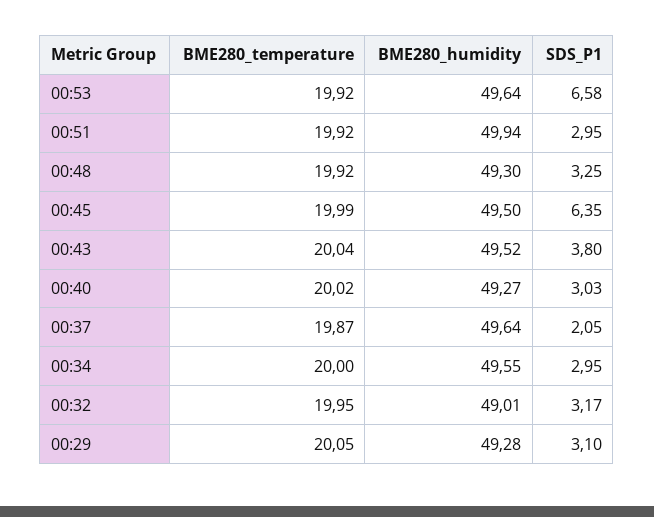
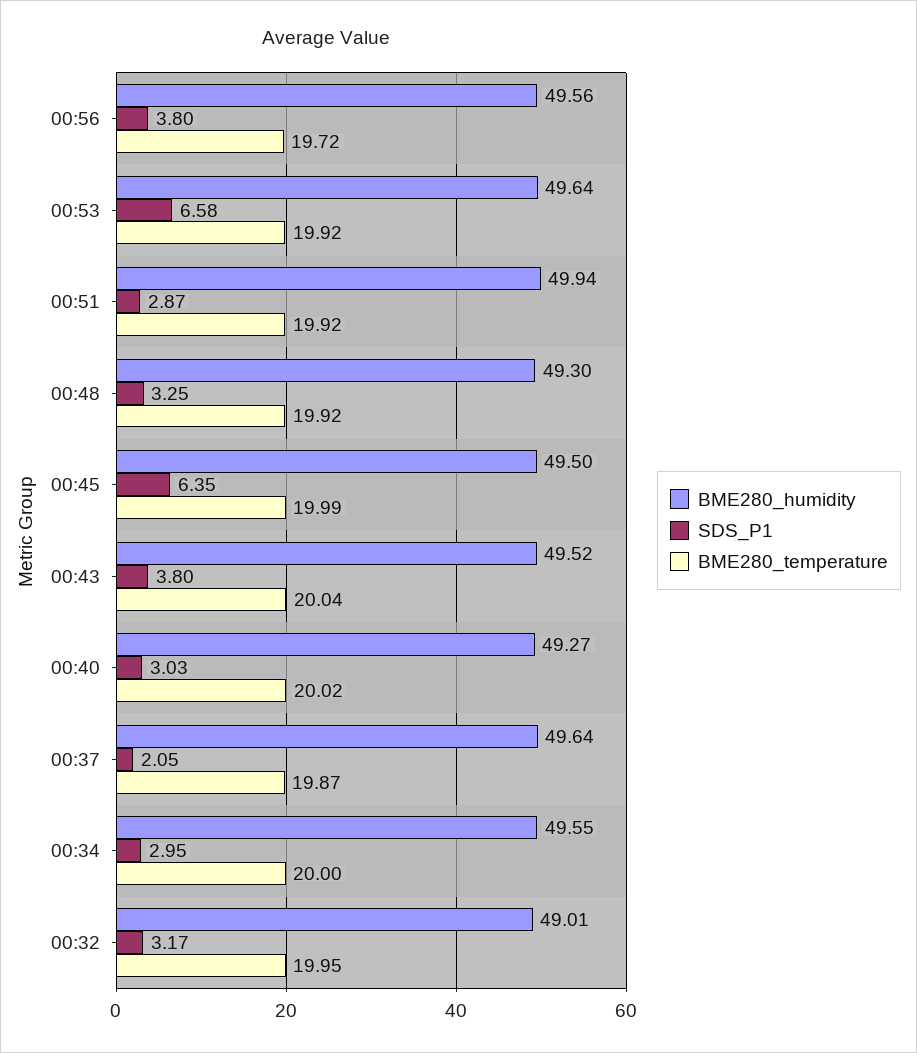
SDS_P1, 00:51: 2.95 -> 2.87
BME280_temperature, 00:29: 20.05 -> none
BME280_humidity, 00:29: 49.28 -> none
SDS_P1, 00:29: 3.1 -> none
BME280_humidity, 00:56: none -> 49.56
SDS_P1, 00:56: none -> 3.8
BME280_temperature, 00:56: none -> 19.72

